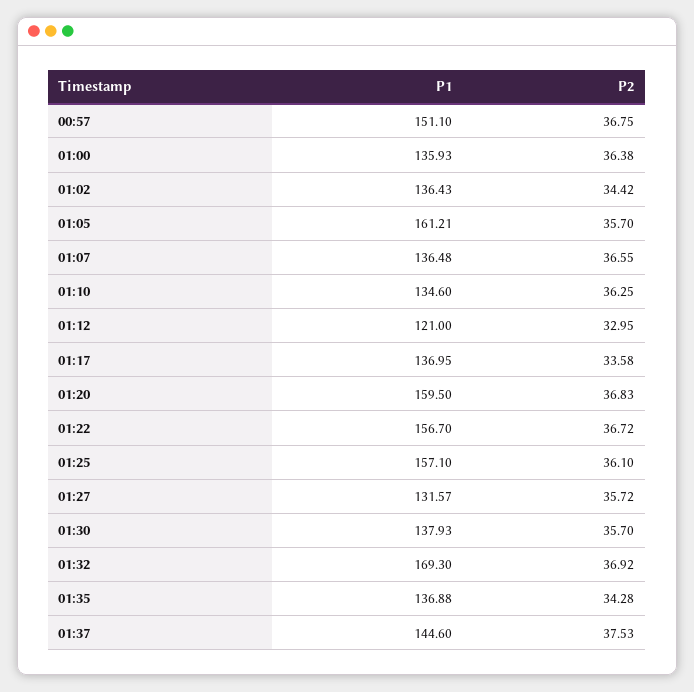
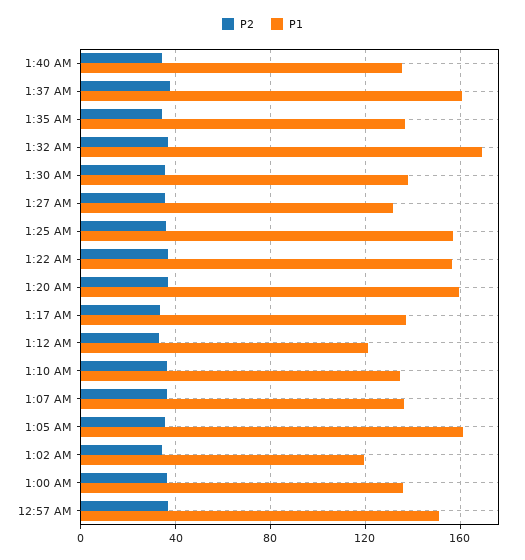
P1, 01:02: 136.43 -> 120
P1, 01:37: 144.6 -> 160
P2, 1:40 AM: none -> 35
P1, 1:40 AM: none -> 135

